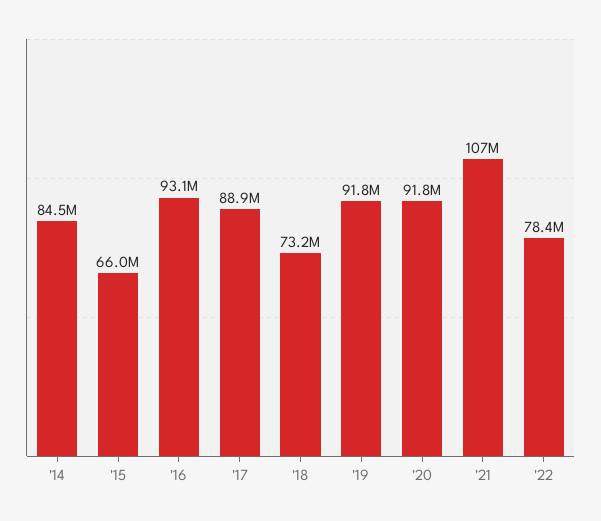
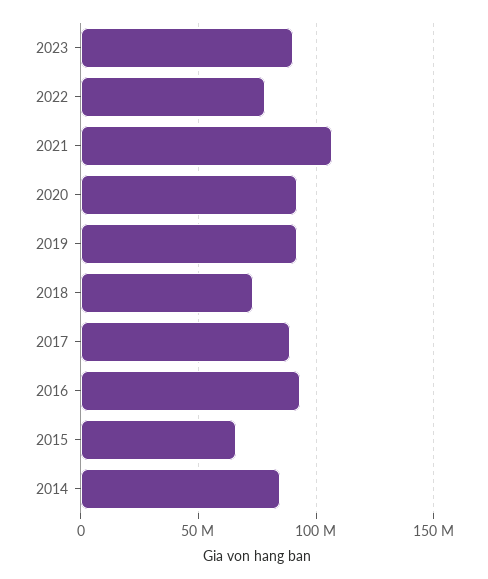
2023: none -> 90000000

